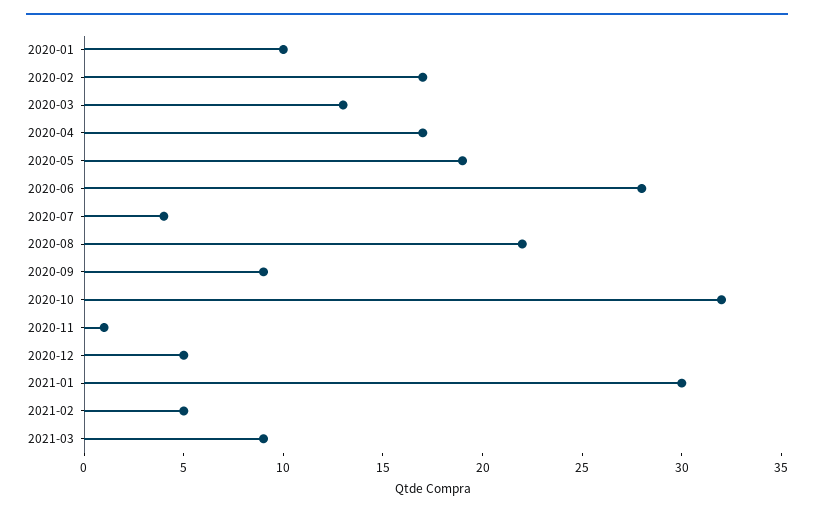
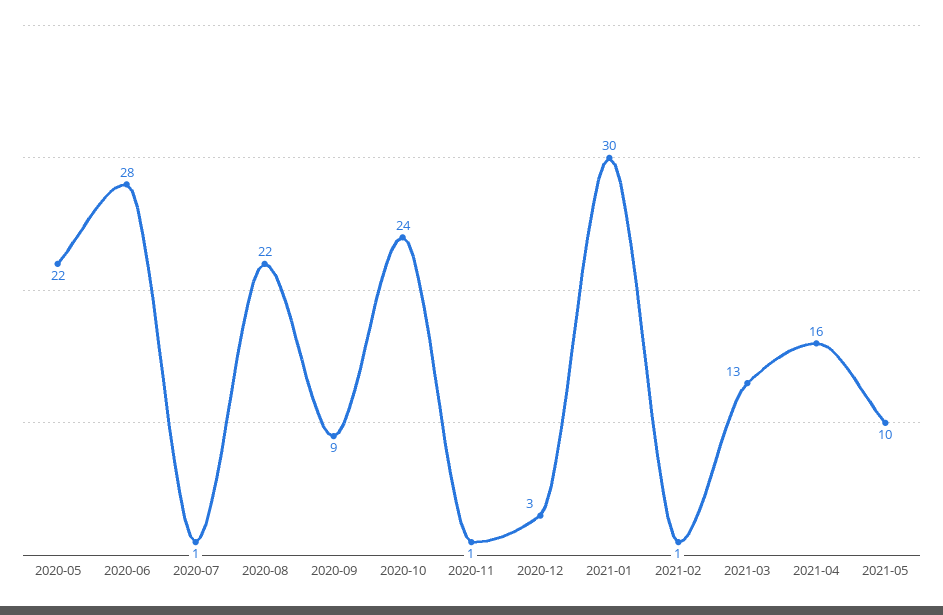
2020-01: 10 -> none
2020-02: 17 -> none
2020-03: 13 -> none
2020-04: 17 -> none
2020-05: 19 -> 22
2020-07: 4 -> 1
2020-10: 32 -> 24
2020-12: 5 -> 3
2021-02: 5 -> 1
2021-03: 9 -> 13
2021-04: none -> 16
2021-05: none -> 10

